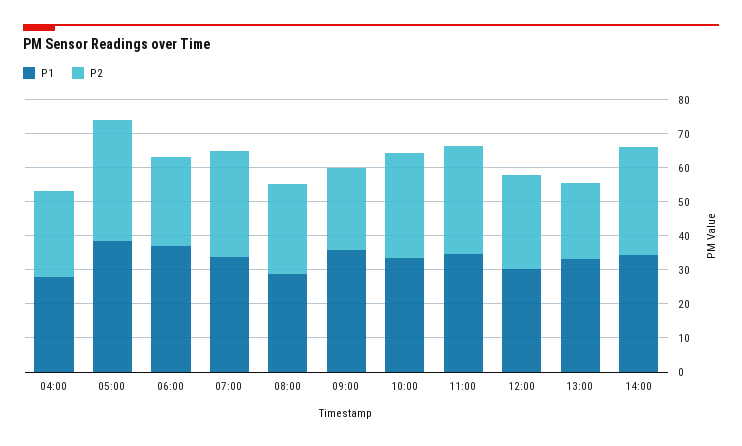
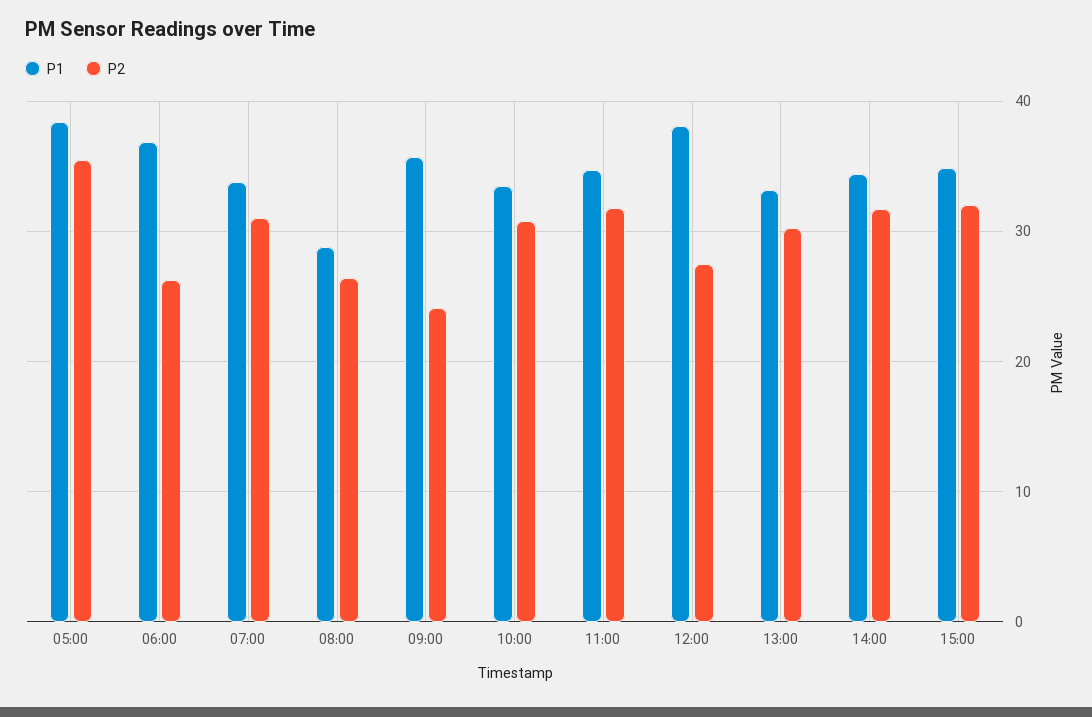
P1, 04:00: 27.5 -> none
P2, 04:00: 25 -> none
P1, 12:00: 30 -> 38
P2, 13:00: 22.5 -> 30
P1, 15:00: none -> 35
P2, 15:00: none -> 32

